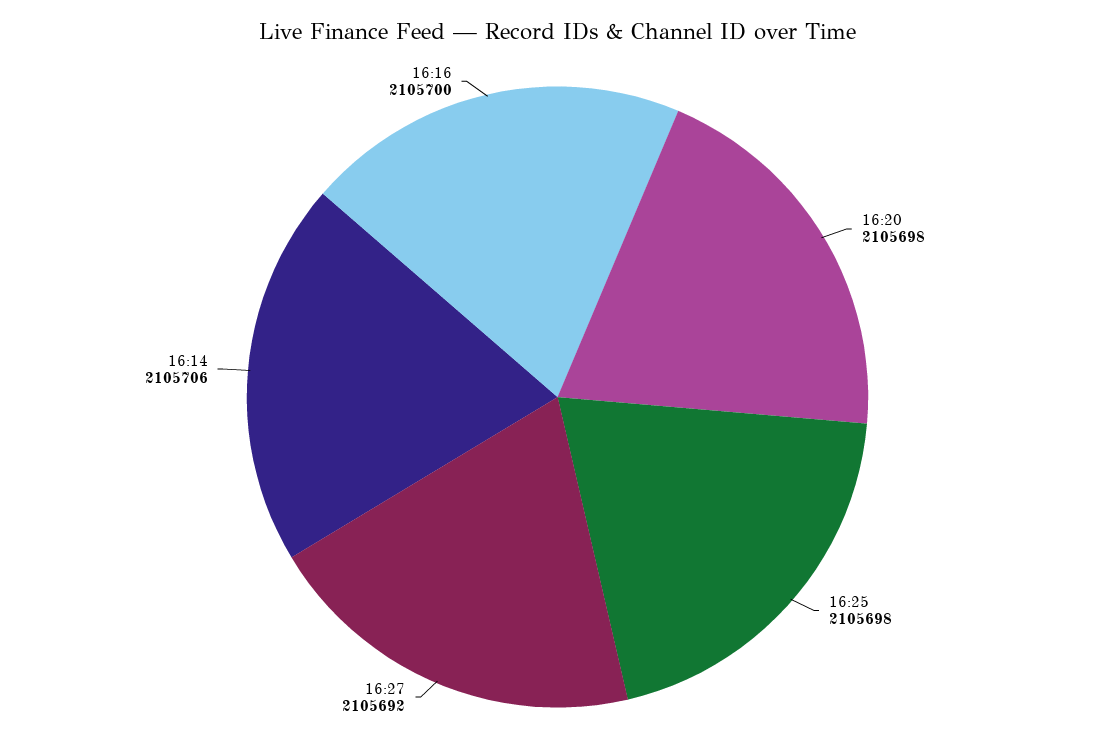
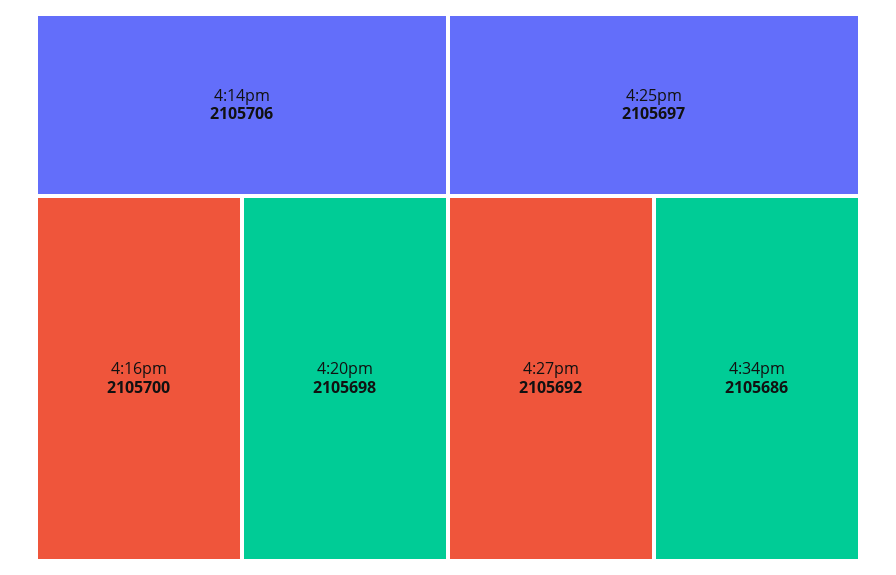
16:25: 2105698 -> 2105697
4:34pm: none -> 2105686

